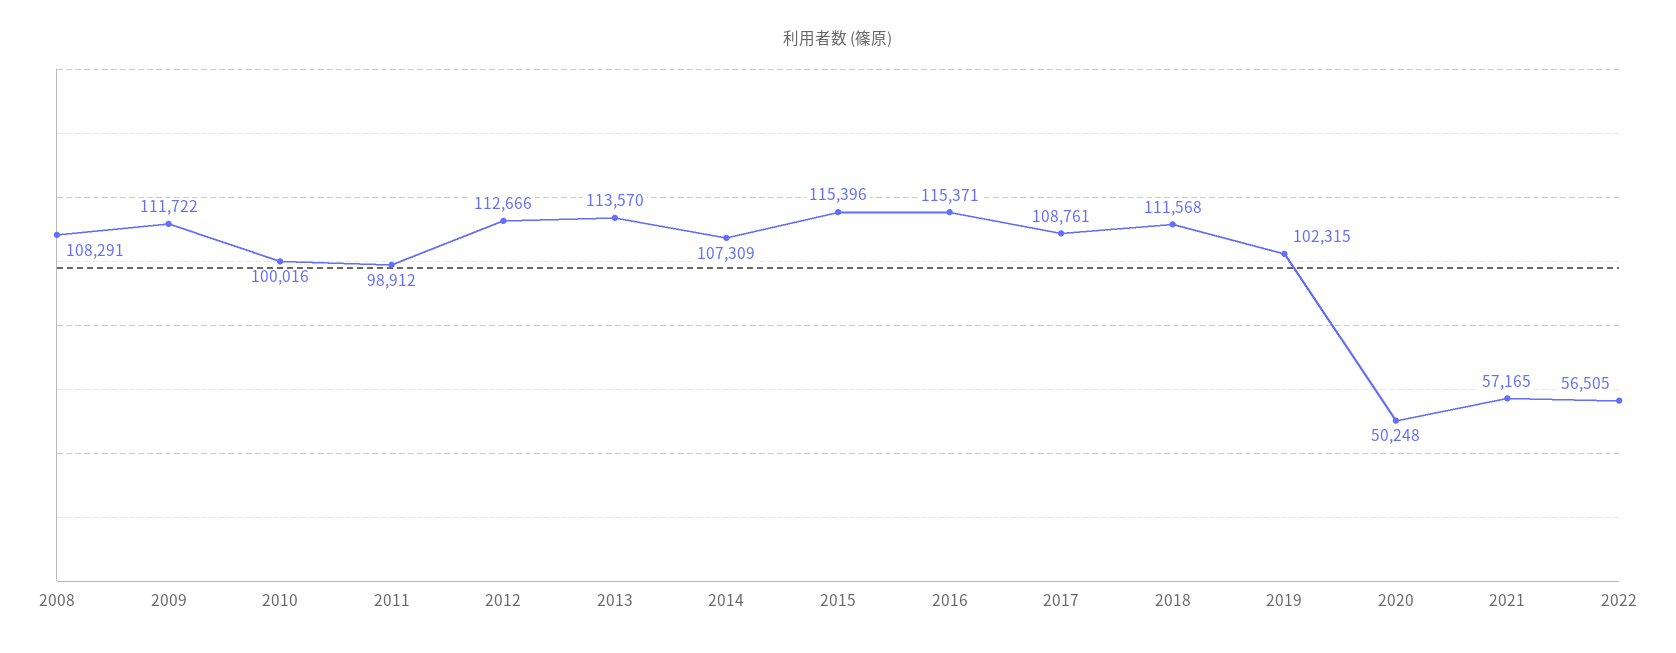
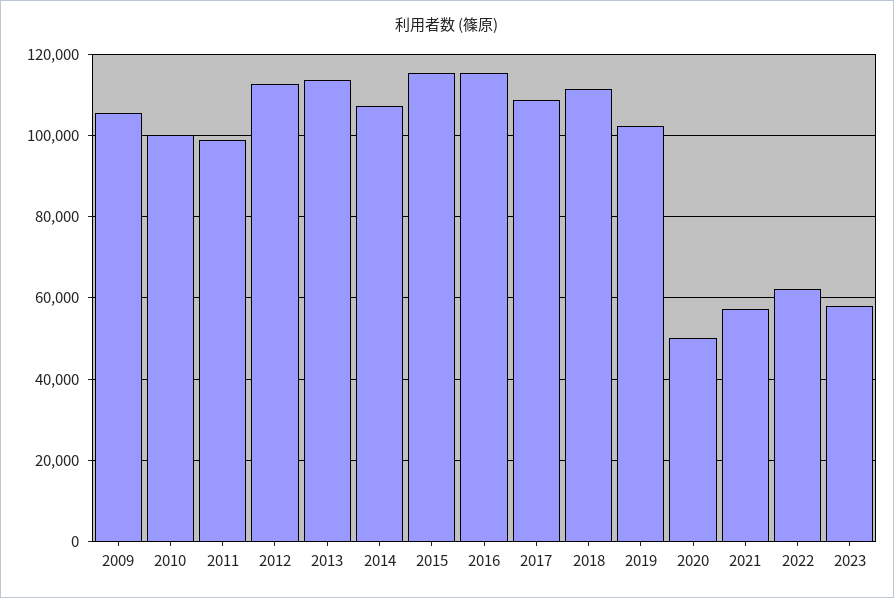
2008: 108291 -> none
2009: 111722 -> 106000
2022: 56505 -> 62000
2023: none -> 58000

